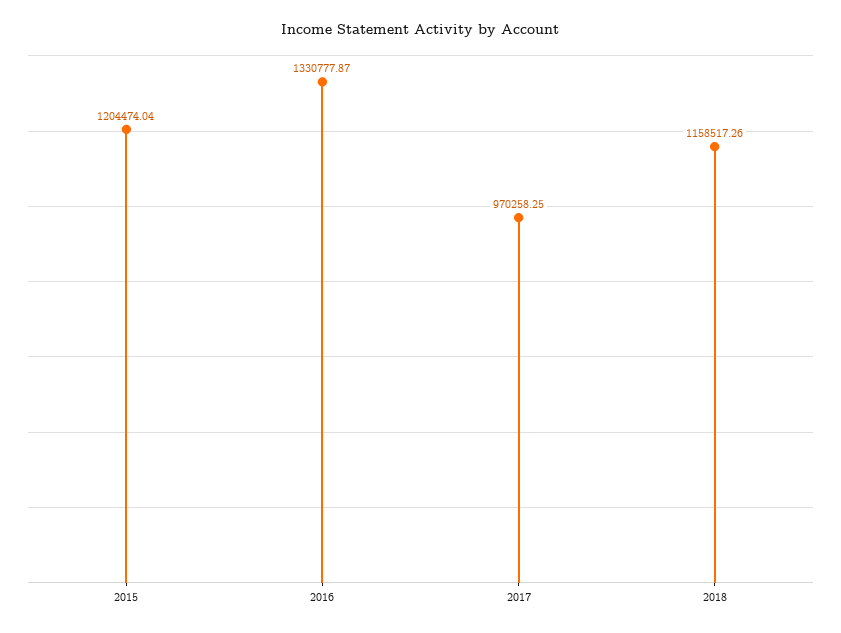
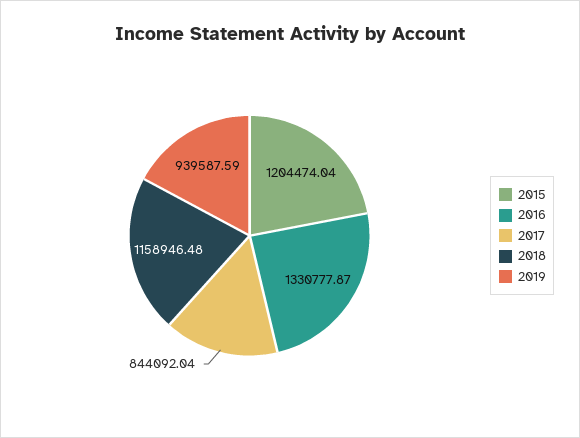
2017: 970258.25 -> 844092.04
2018: 1158517.26 -> 1158946.48
2019: none -> 939587.59

